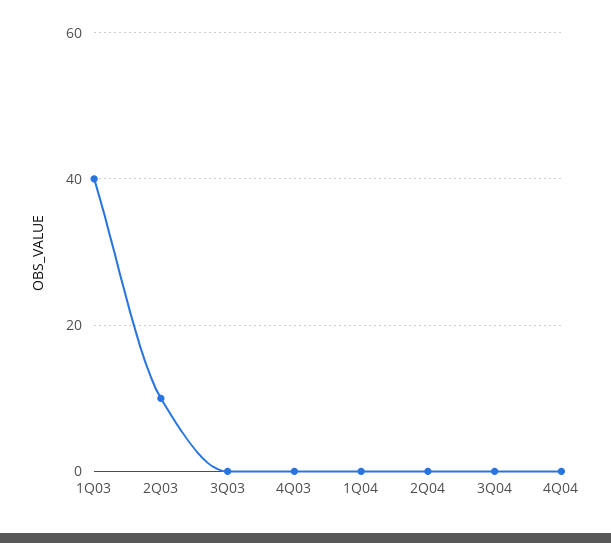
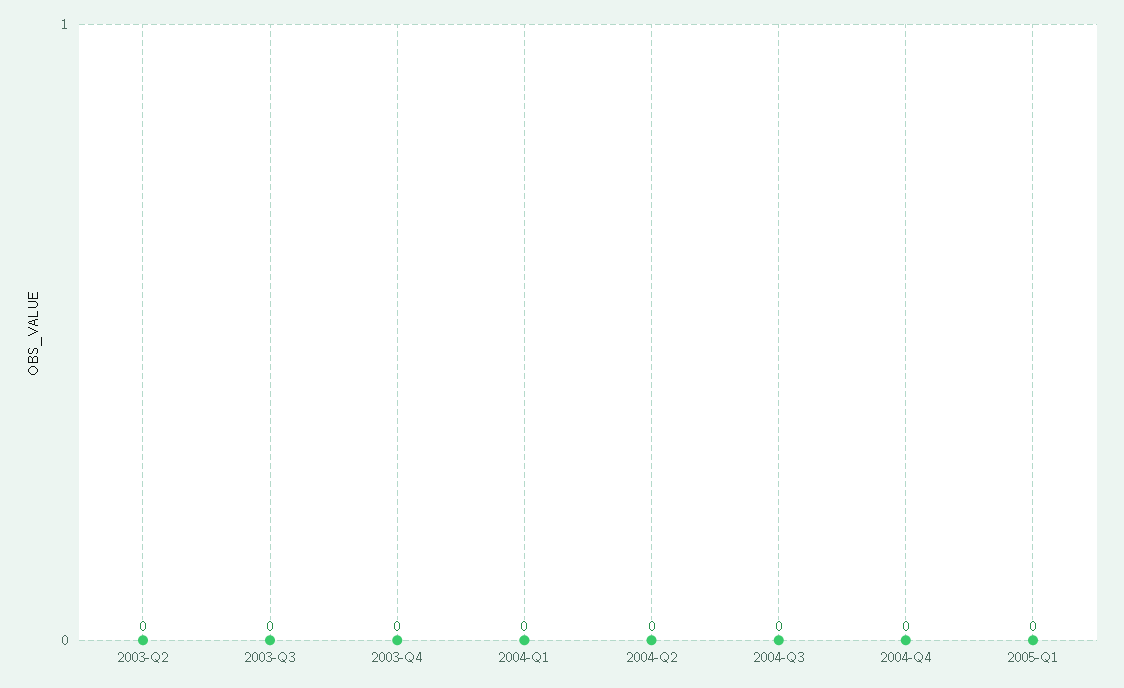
1Q03: 40 -> none
2Q03: 10 -> 0
2005-Q1: none -> 0

